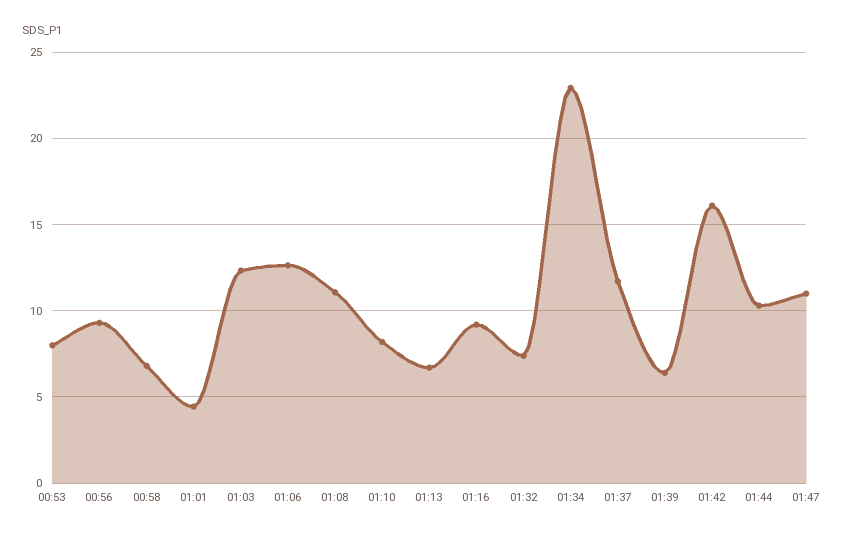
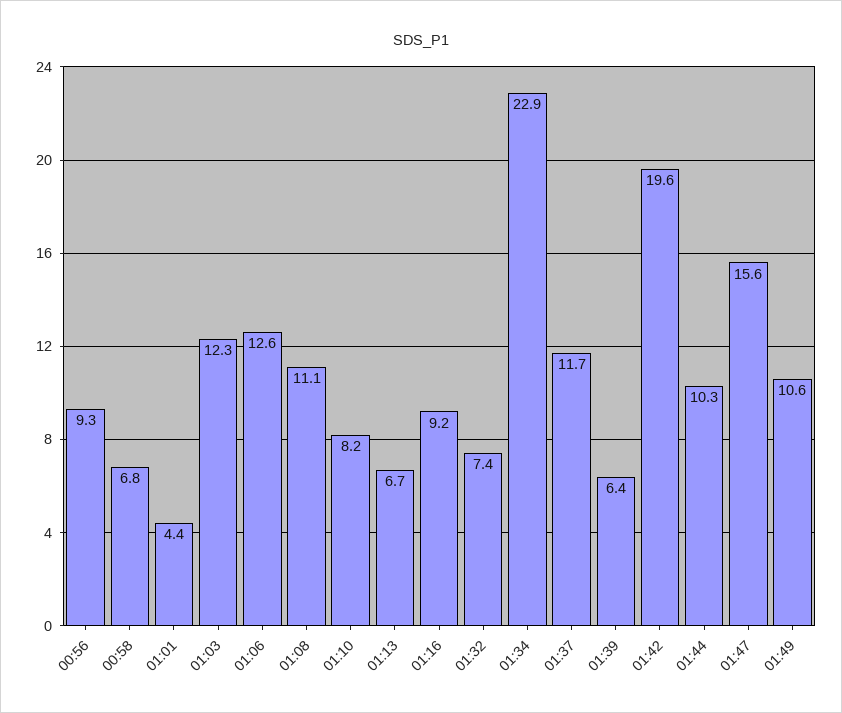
00:53: 8 -> none
01:42: 16 -> 19.6
01:47: 11 -> 15.6
01:49: none -> 10.6

